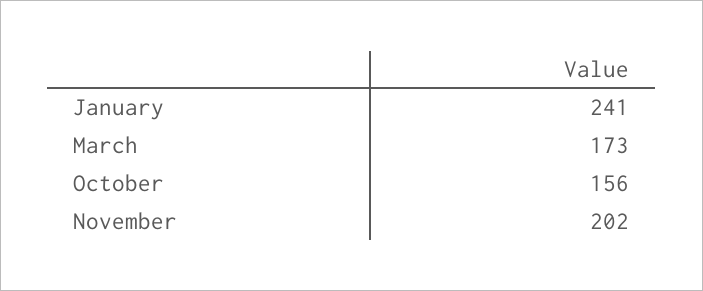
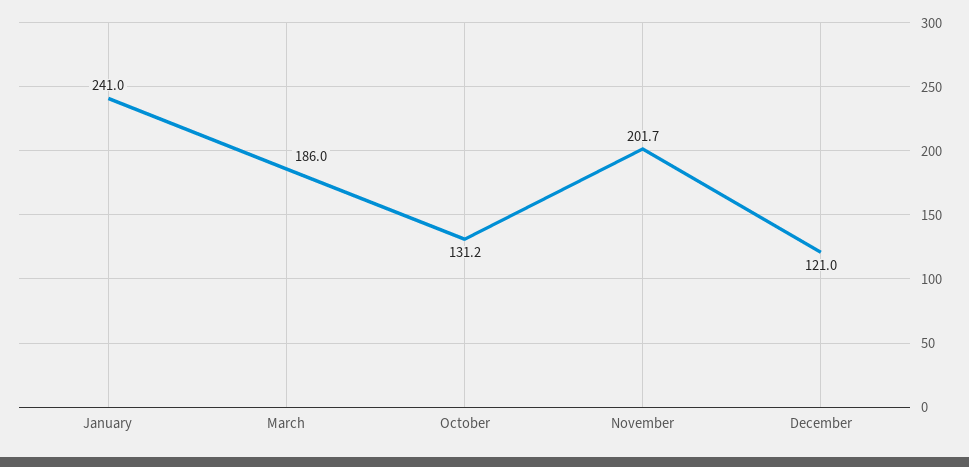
March: 173 -> 186
October: 156 -> 131.2
December: none -> 121

